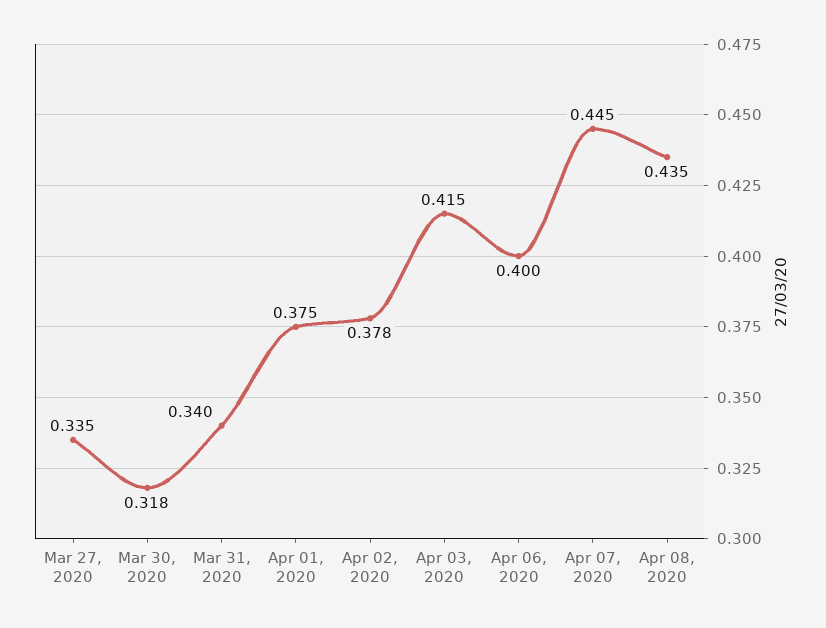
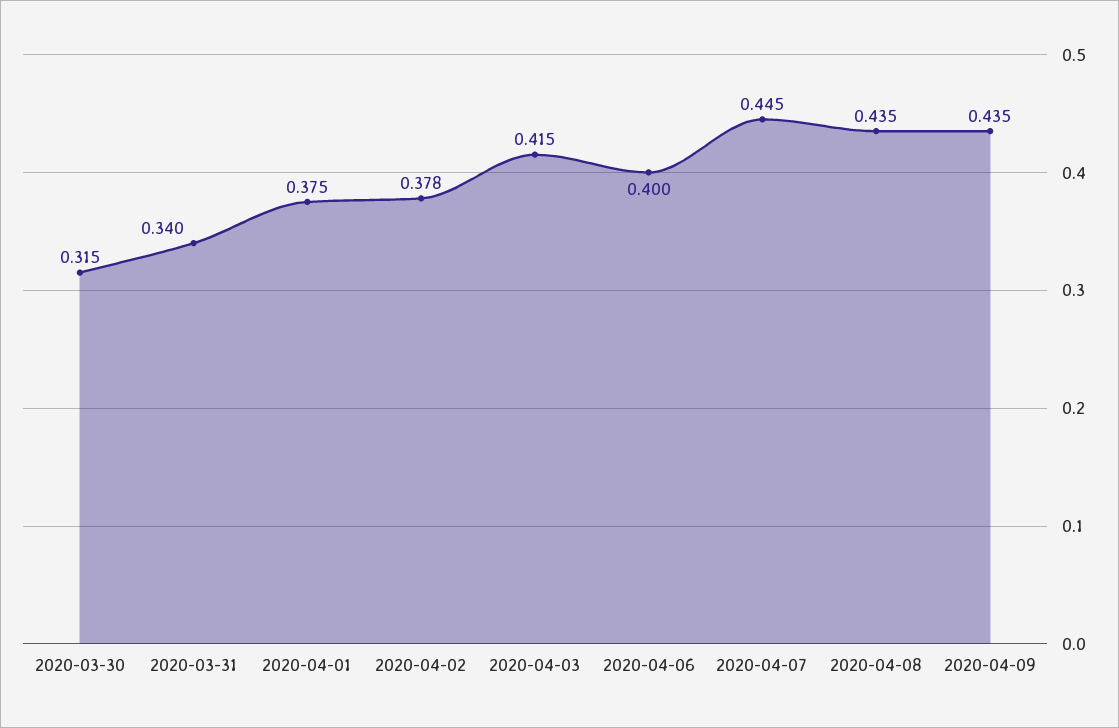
Mar 27, 2020: 0.335 -> none
Mar 30, 2020: 0.318 -> 0.315
2020-04-09: none -> 0.435

